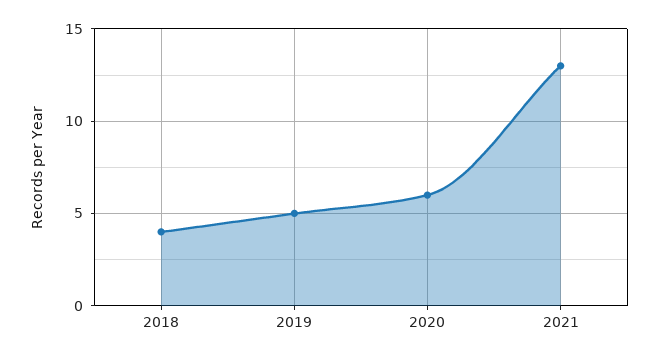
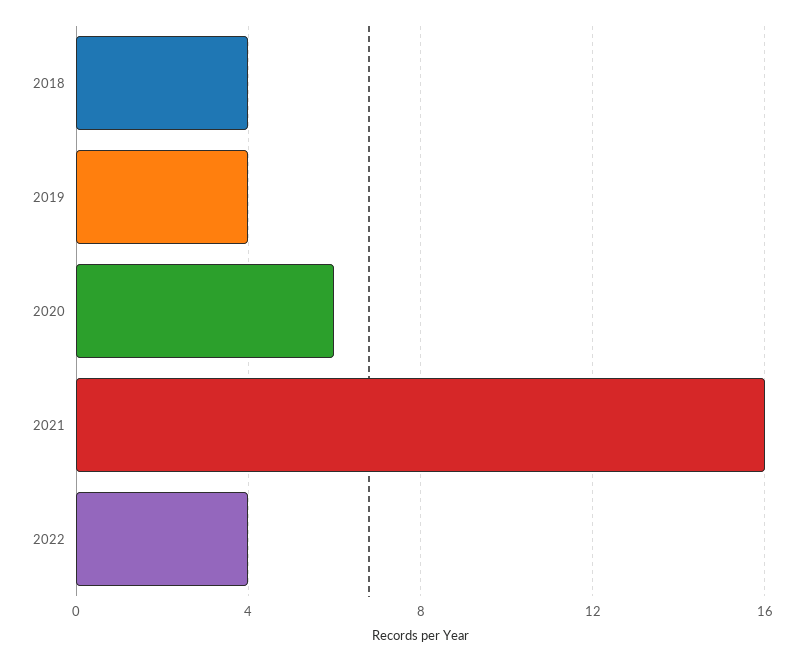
2019: 5 -> 4
2021: 13 -> 16
2022: none -> 4

